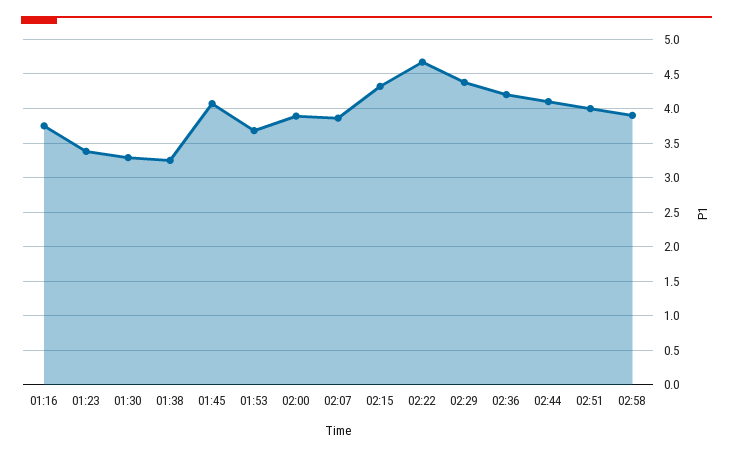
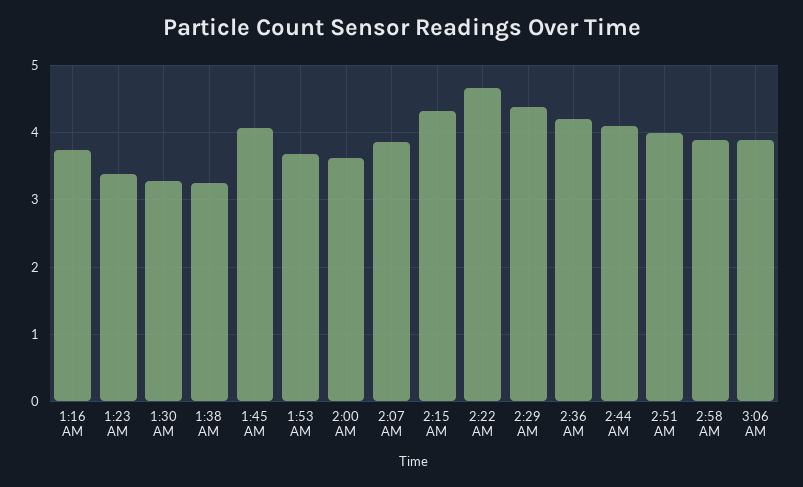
02:00: 3.9 -> 3.6
3:06 AM: none -> 3.9

